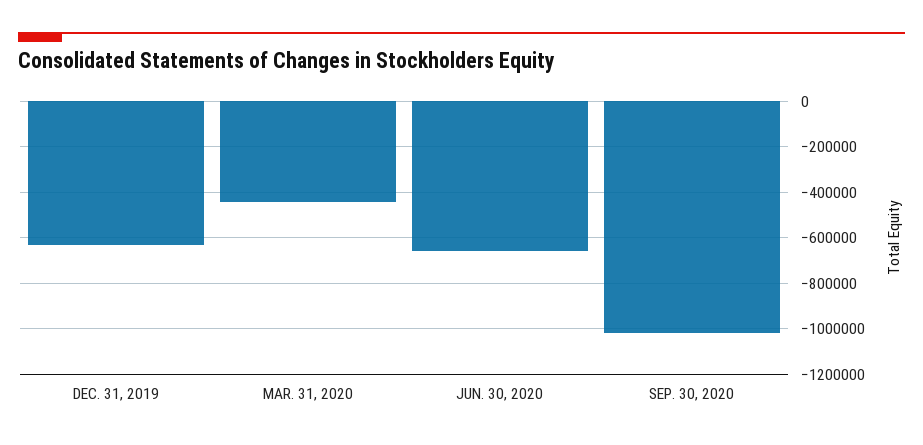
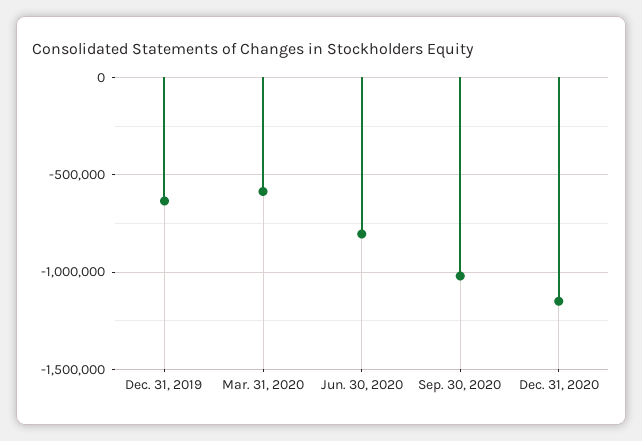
MAR. 31, 2020: -450000 -> -600000
JUN. 30, 2020: -650000 -> -800000
Dec. 31, 2020: none -> -1150000

